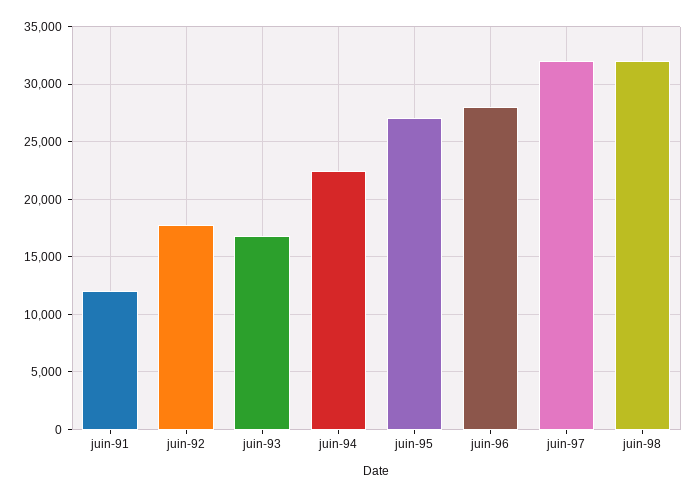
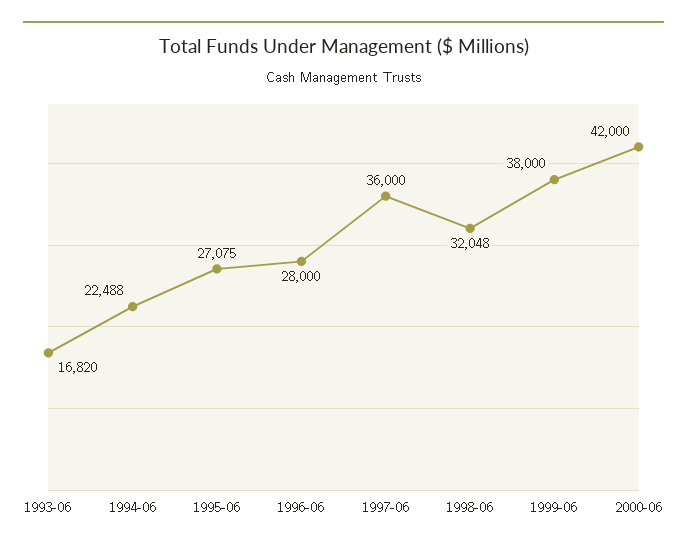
juin-91: 12000 -> none
juin-92: 18000 -> none
juin-97: 32000 -> 36000
1999-06: none -> 38000
2000-06: none -> 42000

